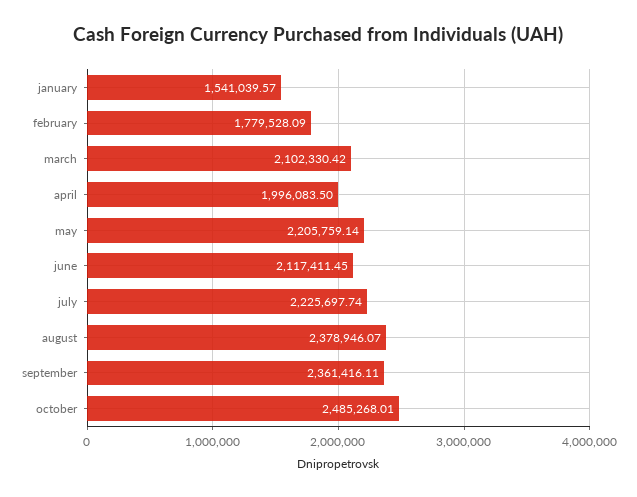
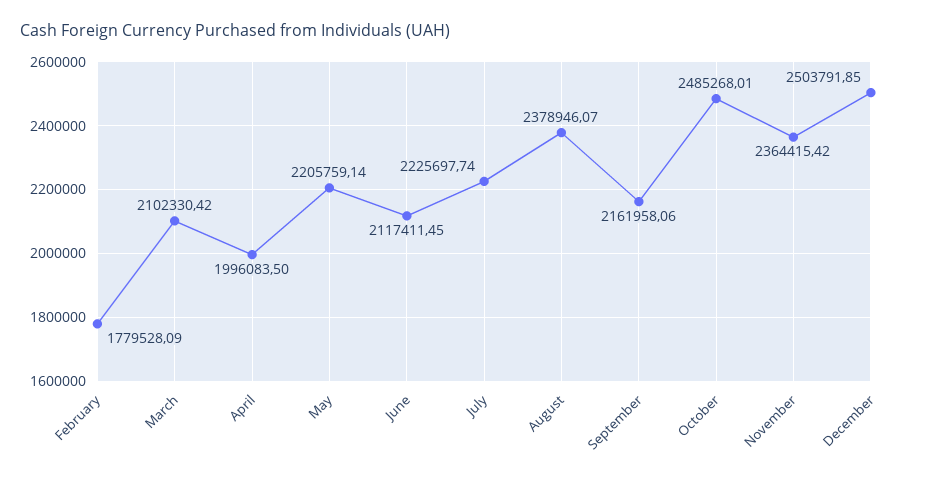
january: 1541039.57 -> none
september: 2361416.11 -> 2161958.06
November: none -> 2364415.42
December: none -> 2503791.85

